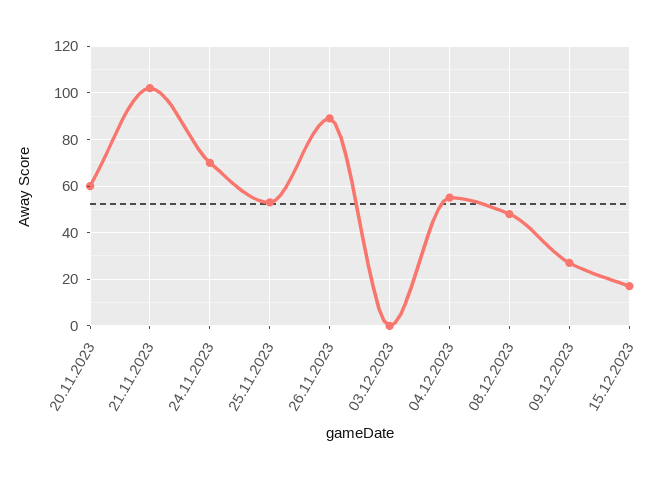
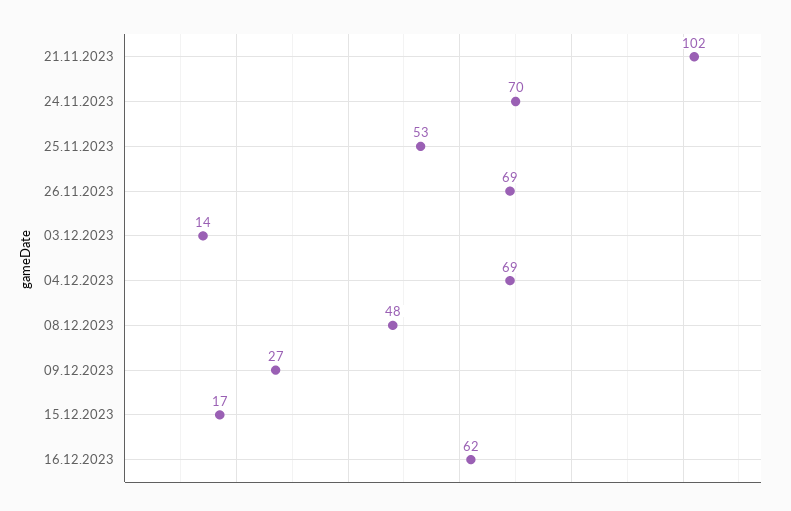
20.11.2023: 60 -> none
26.11.2023: 90 -> 69
03.12.2023: 0 -> 14
04.12.2023: 55 -> 69
16.12.2023: none -> 62

